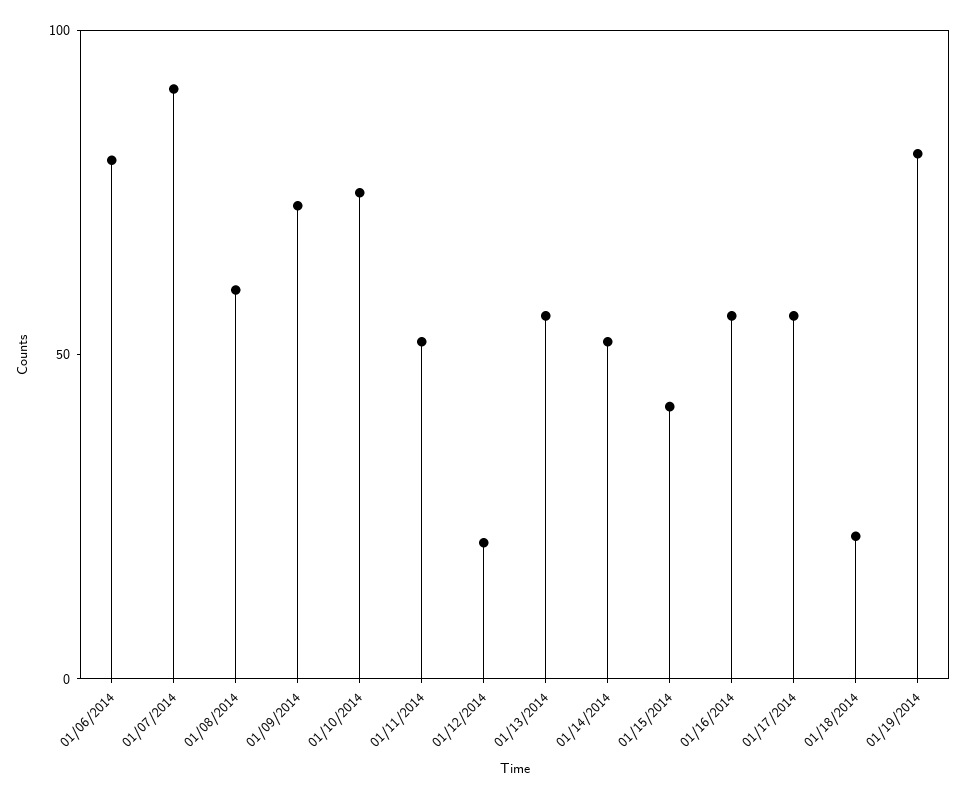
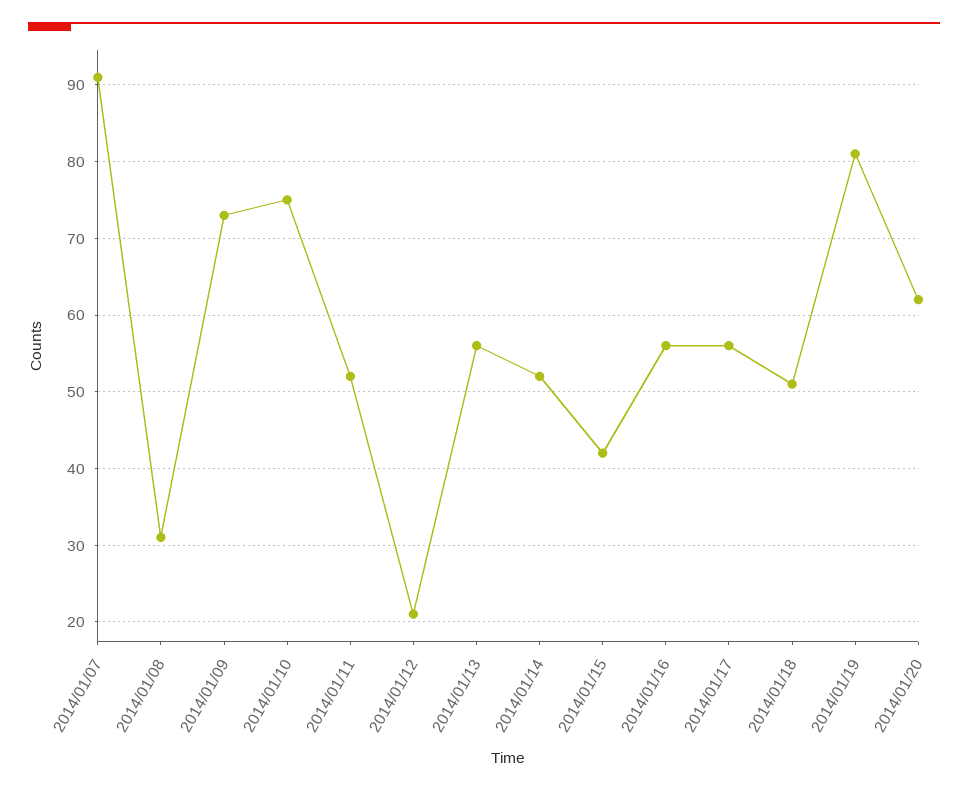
01/06/2014: 80 -> none
01/08/2014: 60 -> 31
01/18/2014: 20 -> 51
2014/01/20: none -> 62

